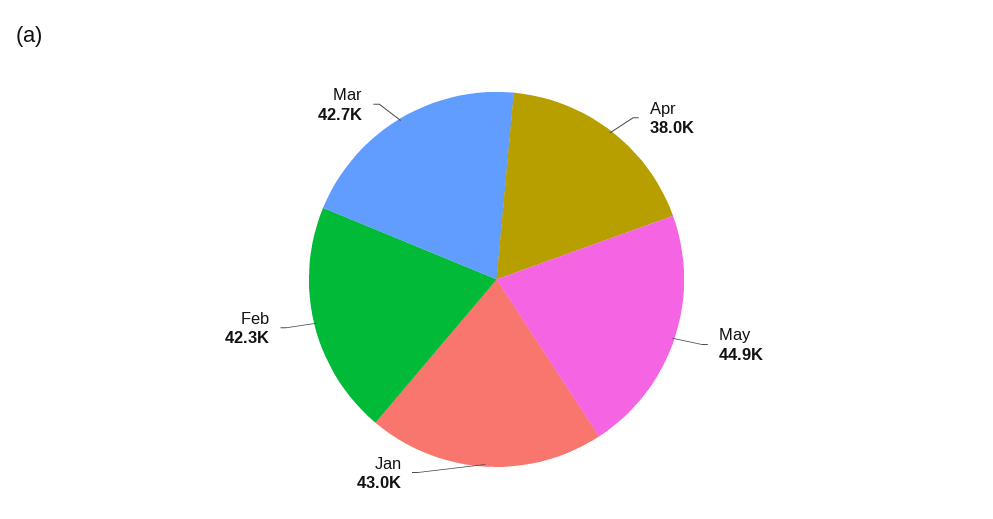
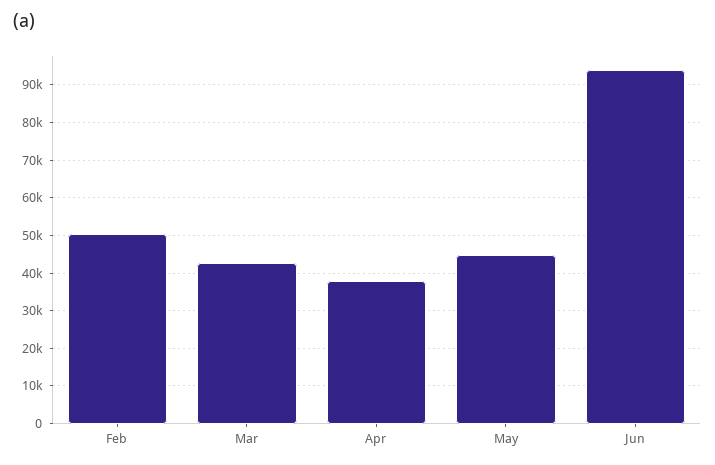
Jan: 43000 -> none
Feb: 42300 -> 50000
Jun: none -> 94000

